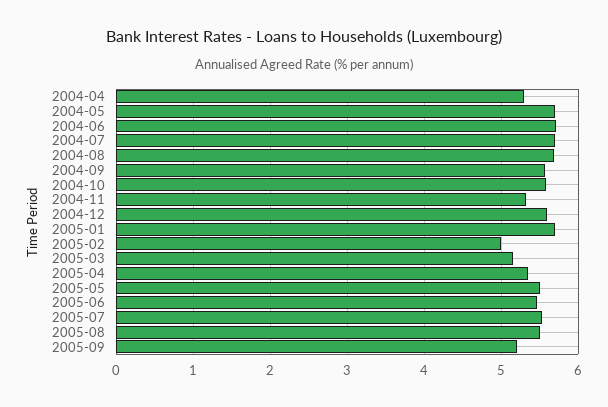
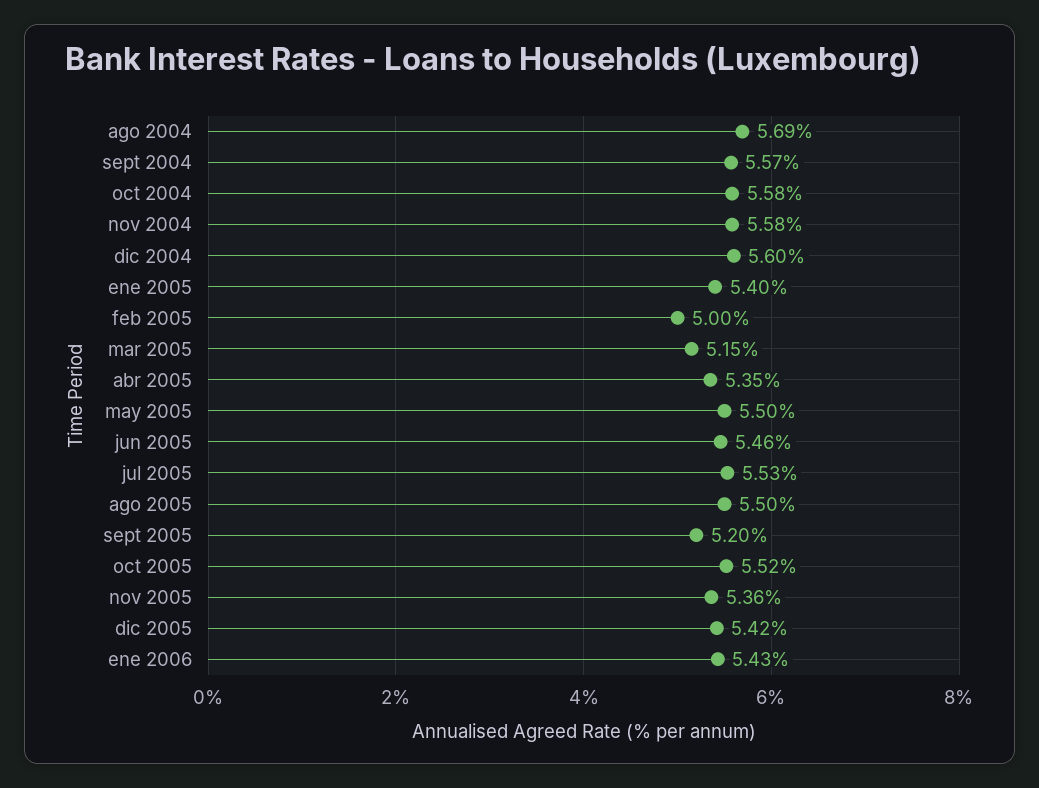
2004-04: 5.3 -> none
2004-05: 5.7 -> none
2004-06: 5.7 -> none
2004-07: 5.7 -> none
2004-11: 5.3 -> 5.58
2005-01: 5.7 -> 5.4
oct 2005: none -> 5.52
nov 2005: none -> 5.36
dic 2005: none -> 5.42
ene 2006: none -> 5.43

